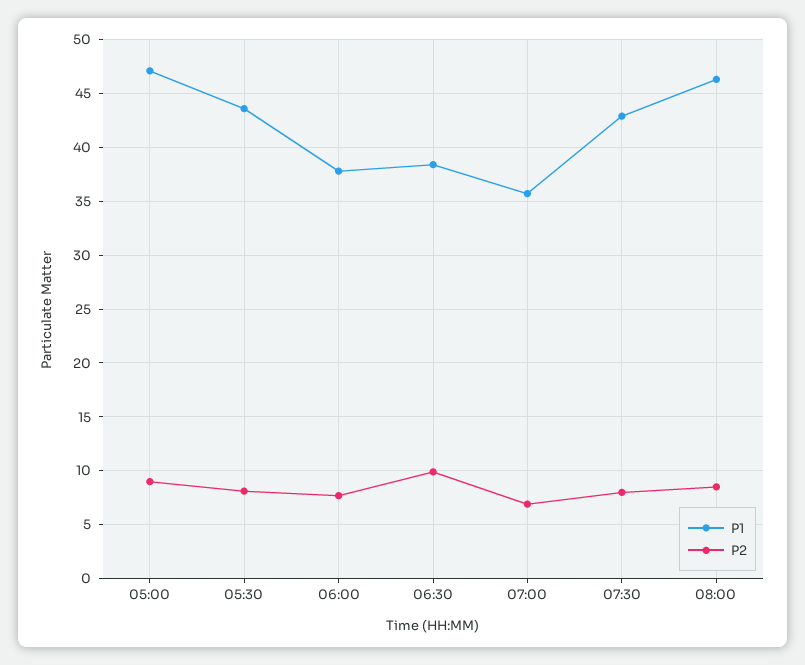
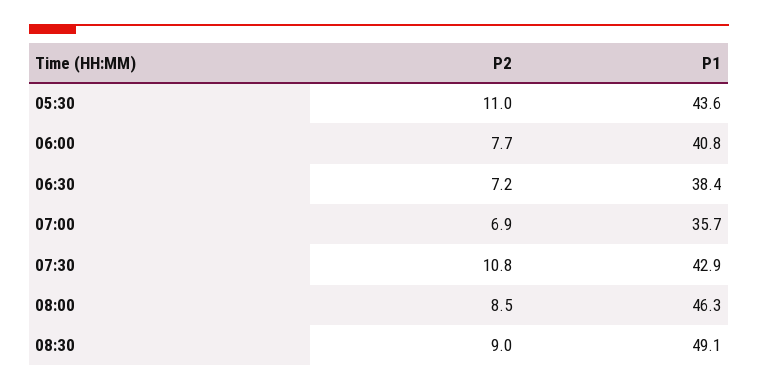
P1, 05:00: 47 -> none
P2, 05:00: 9 -> none
P2, 05:30: 8 -> 11
P1, 06:00: 38 -> 40.8
P2, 06:30: 10 -> 7.2
P2, 07:30: 8 -> 10.8
P2, 08:30: none -> 9
P1, 08:30: none -> 49.1

